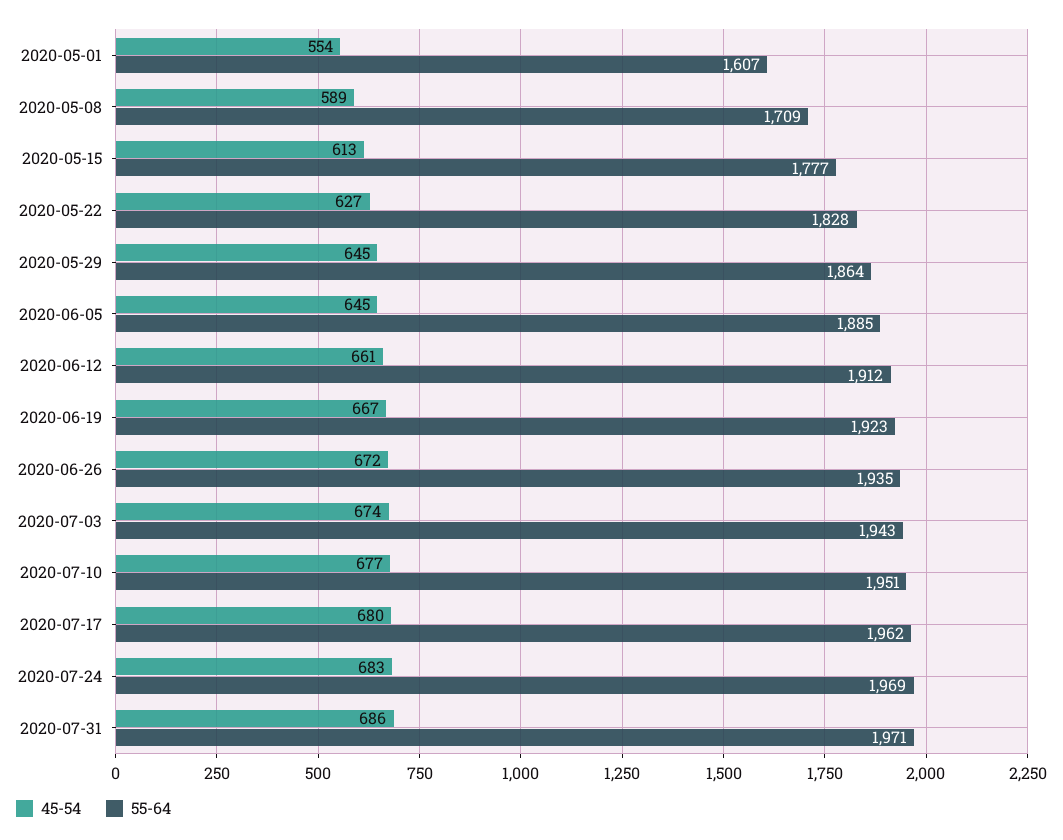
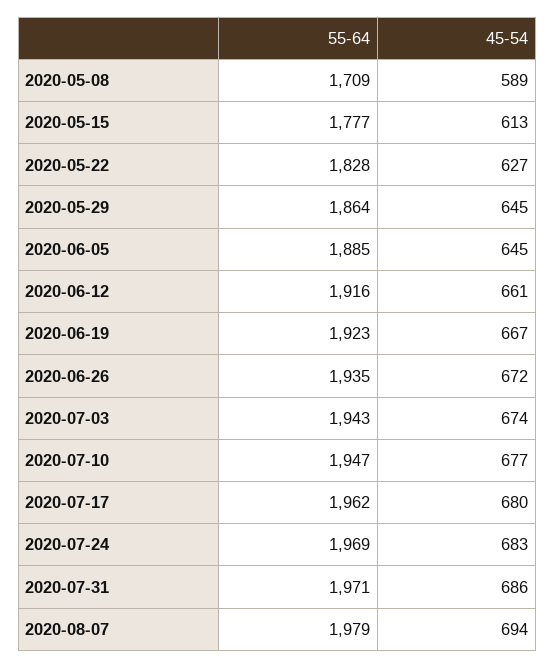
45-54, 2020-05-01: 554 -> none
55-64, 2020-05-01: 1607 -> none
55-64, 2020-06-12: 1912 -> 1916
55-64, 2020-07-10: 1951 -> 1947
55-64, 2020-08-07: none -> 1979
45-54, 2020-08-07: none -> 694

